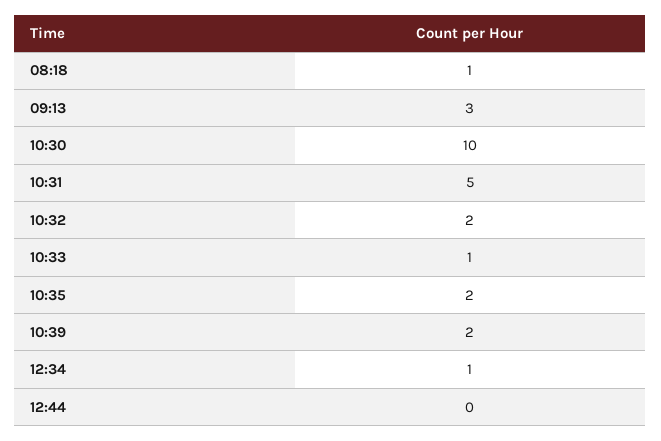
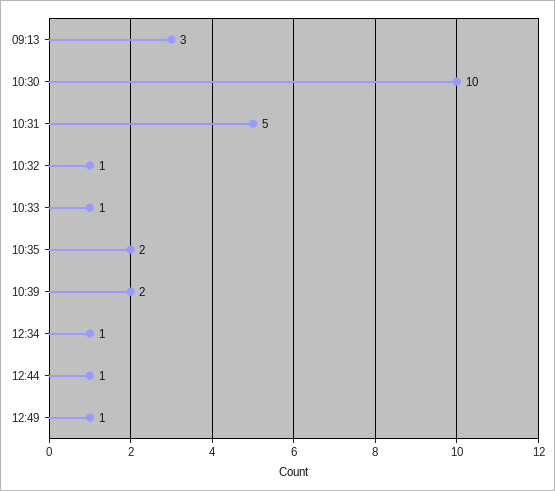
08:18: 1 -> none
10:32: 2 -> 1
12:44: 0 -> 1
12:49: none -> 1

